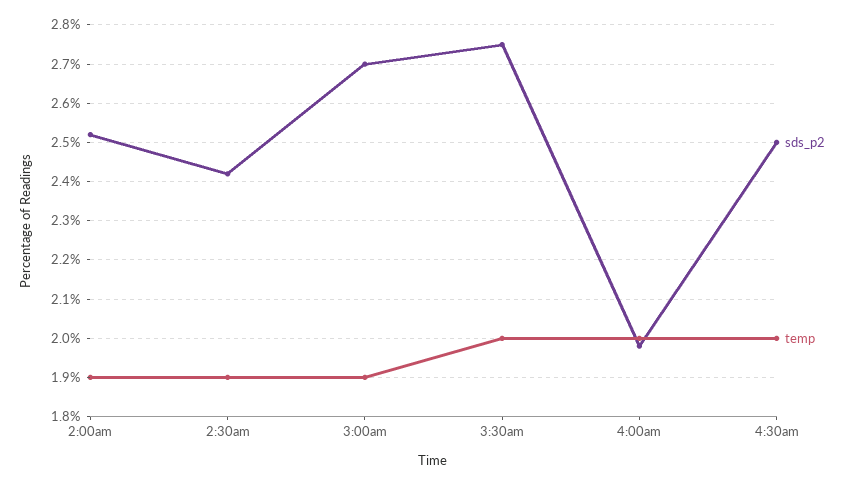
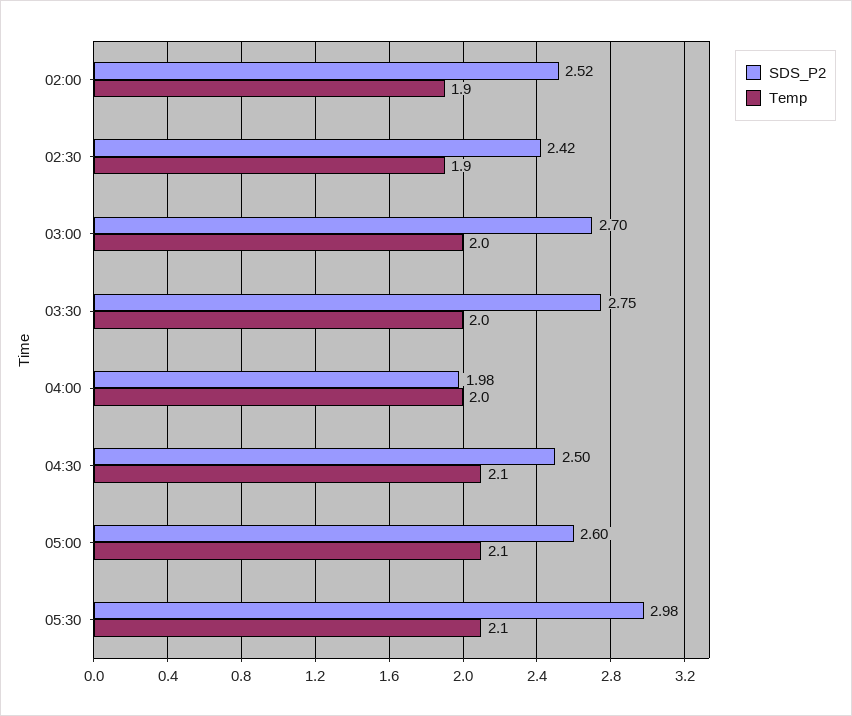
temp, 3:00am: 1.9 -> 2
temp, 4:30am: 2 -> 2.1
sds_p2, 05:00: none -> 2.6
temp, 05:00: none -> 2.1
sds_p2, 05:30: none -> 2.98
temp, 05:30: none -> 2.1

